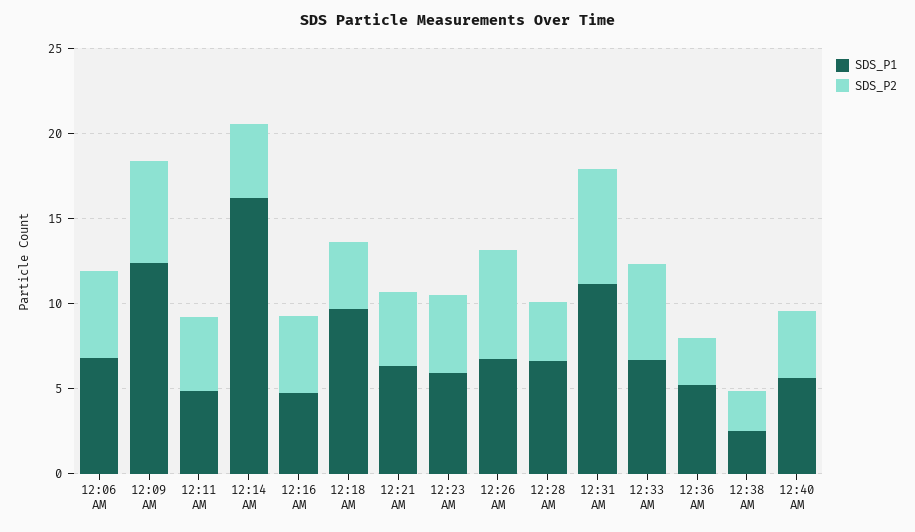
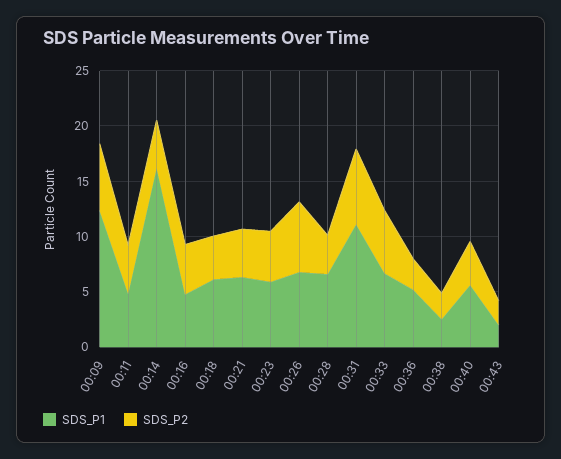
SDS_P1, 12:06 AM: 7 -> none
SDS_P2, 12:06 AM: 5 -> none
SDS_P1, 12:18 AM: 10 -> 6
SDS_P1, 00:43: none -> 2
SDS_P2, 00:43: none -> 2

